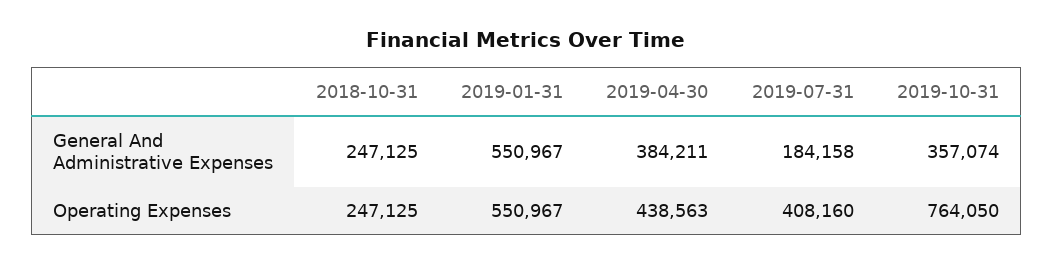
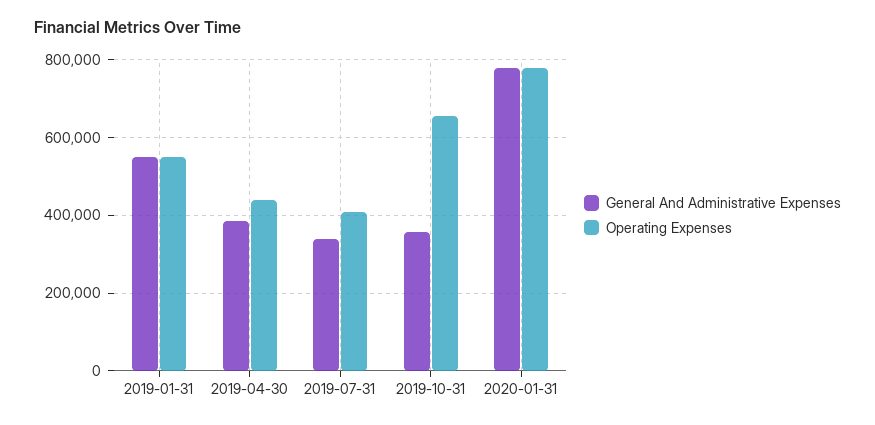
General And Administrative Expenses, 2018-10-31: 247125 -> none
General And Administrative Expenses, 2019-07-31: 184158 -> 340000
Operating Expenses, 2018-10-31: 247125 -> none
Operating Expenses, 2019-10-31: 764050 -> 660000
General And Administrative Expenses, 2020-01-31: none -> 780000
Operating Expenses, 2020-01-31: none -> 780000

